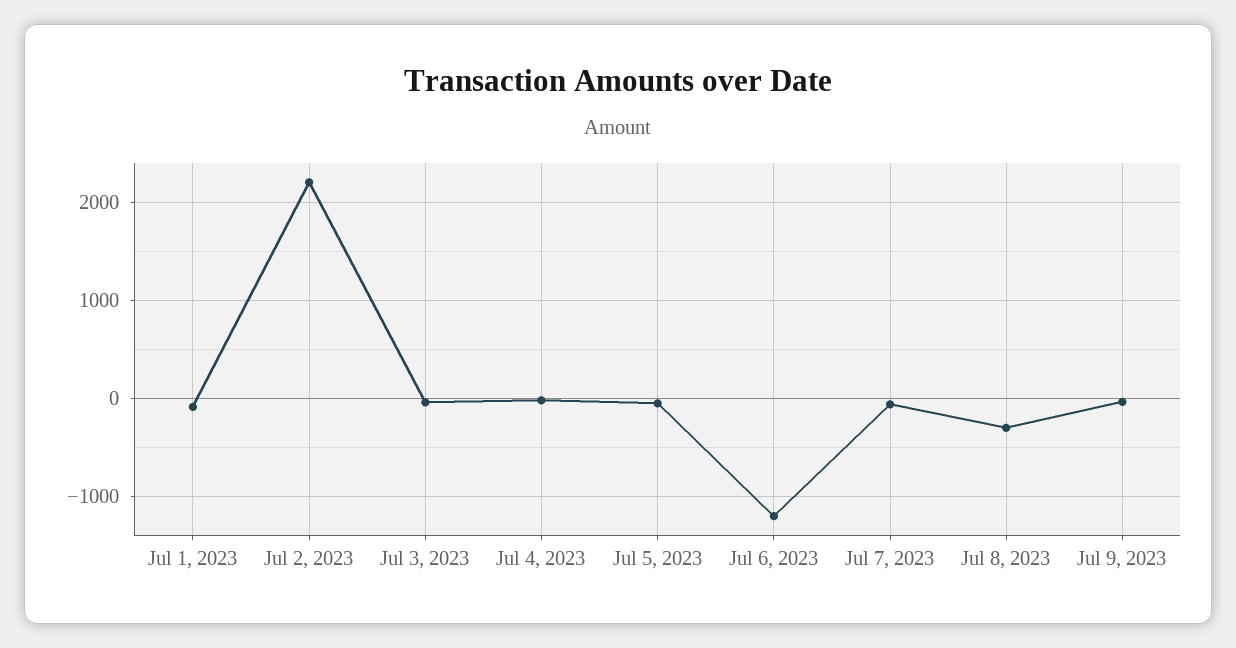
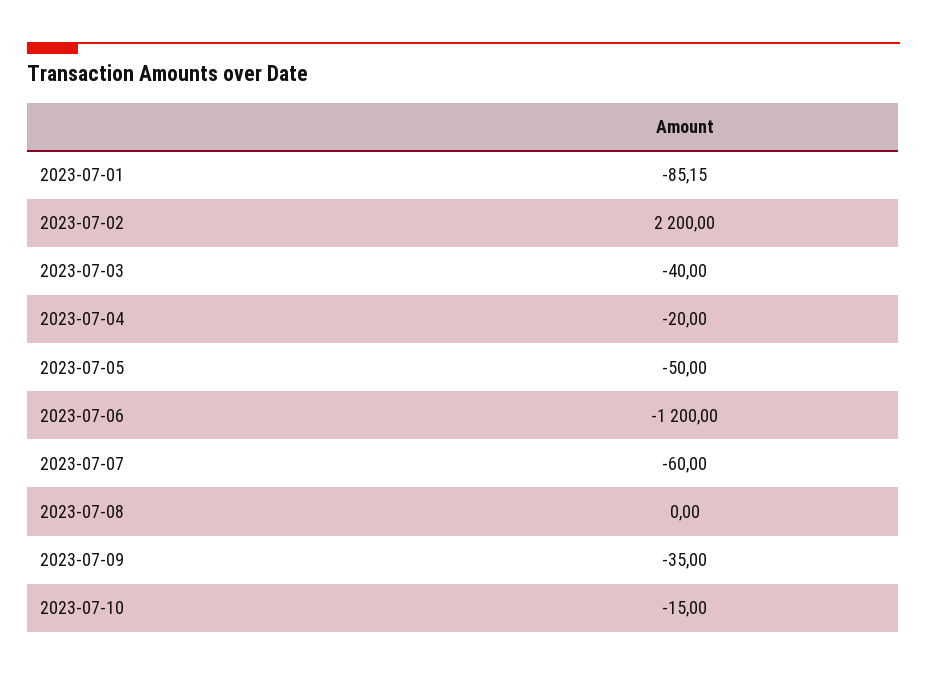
Jul 8, 2023: -300 -> 0
2023-07-10: none -> -15

